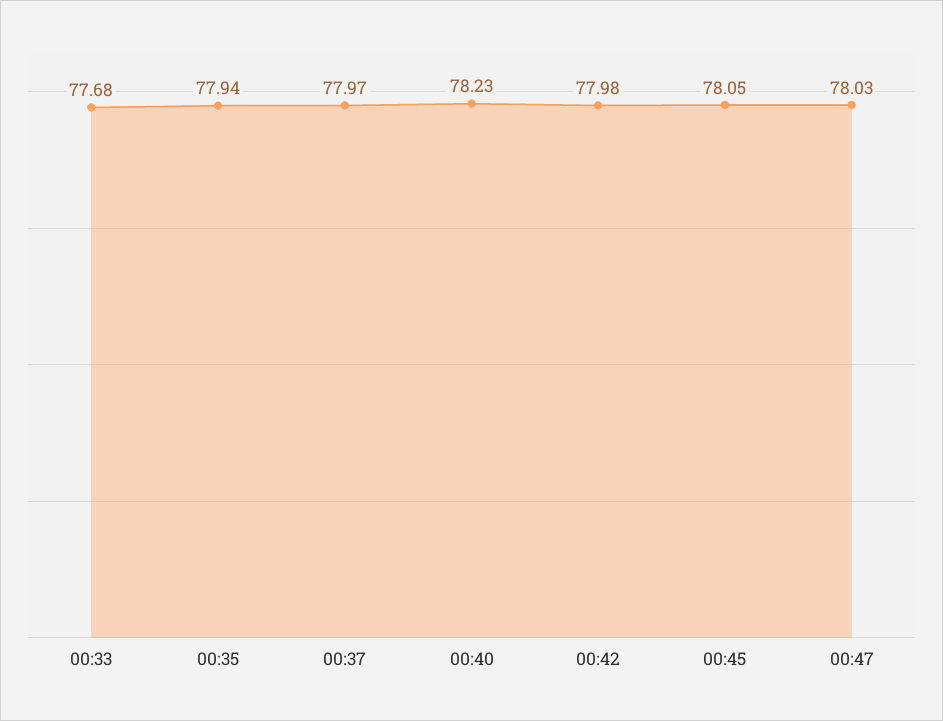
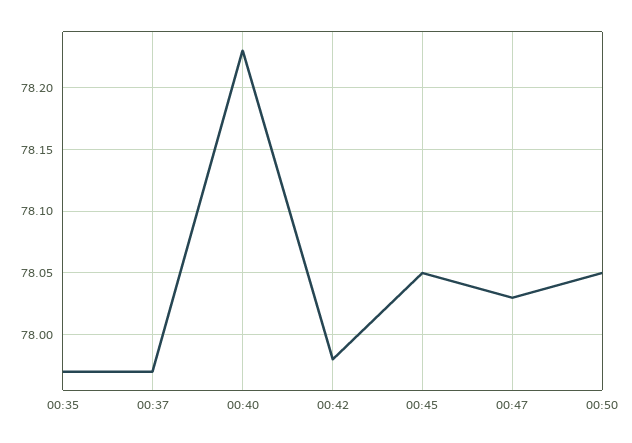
00:33: 77.68 -> none
00:35: 77.94 -> 77.97
00:50: none -> 78.05

